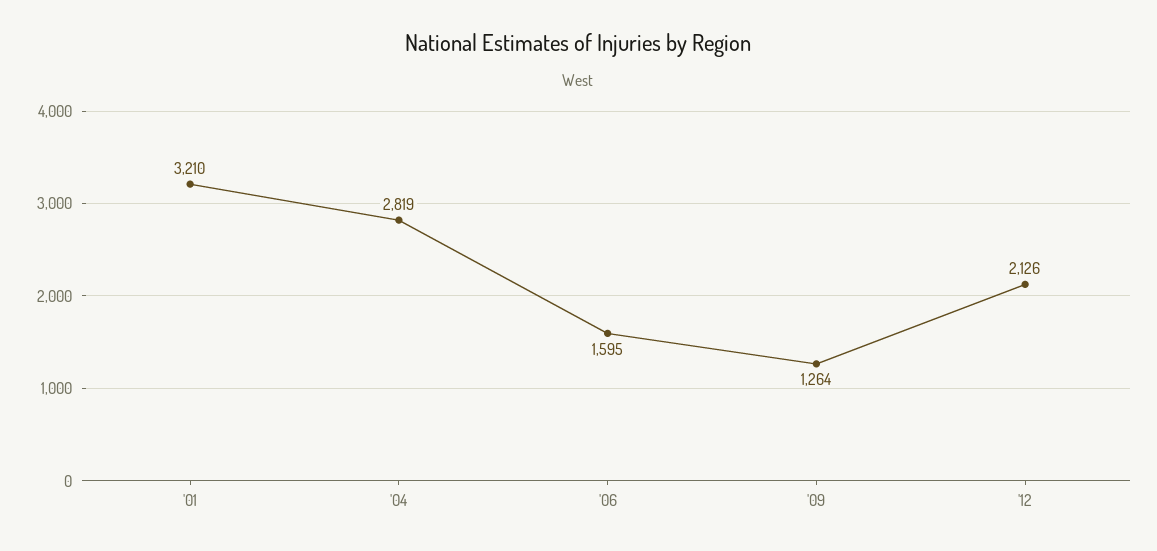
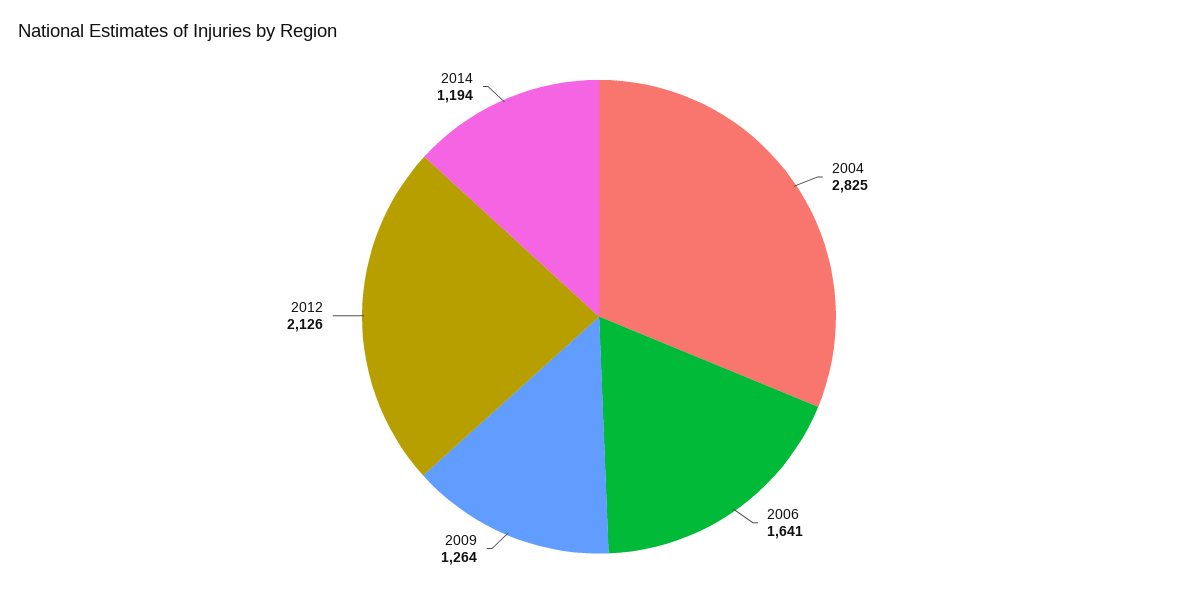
'01: 3210 -> none
'04: 2819 -> 2825
'06: 1595 -> 1641
2014: none -> 1194

